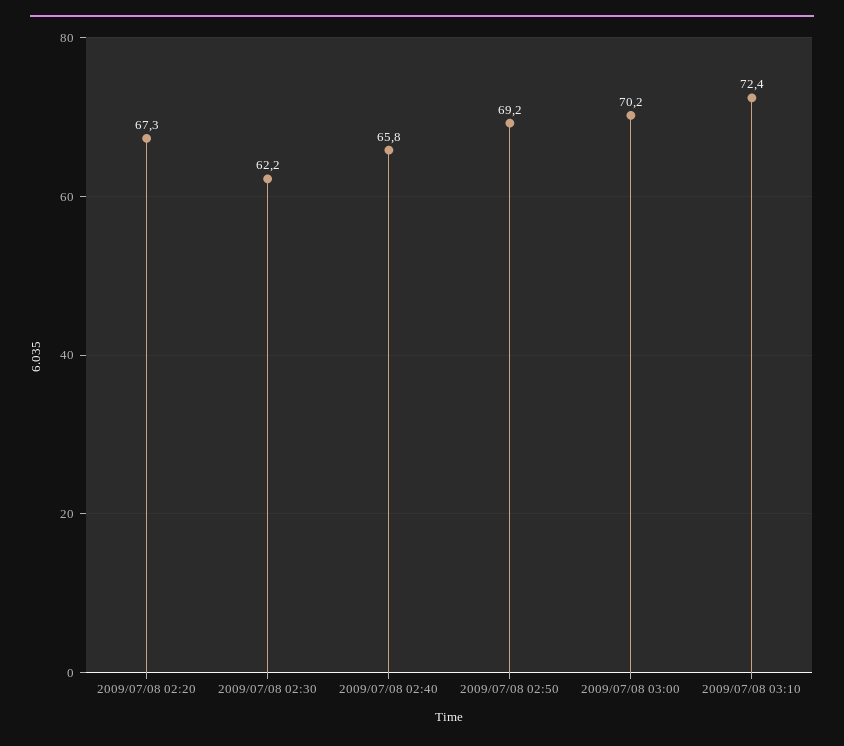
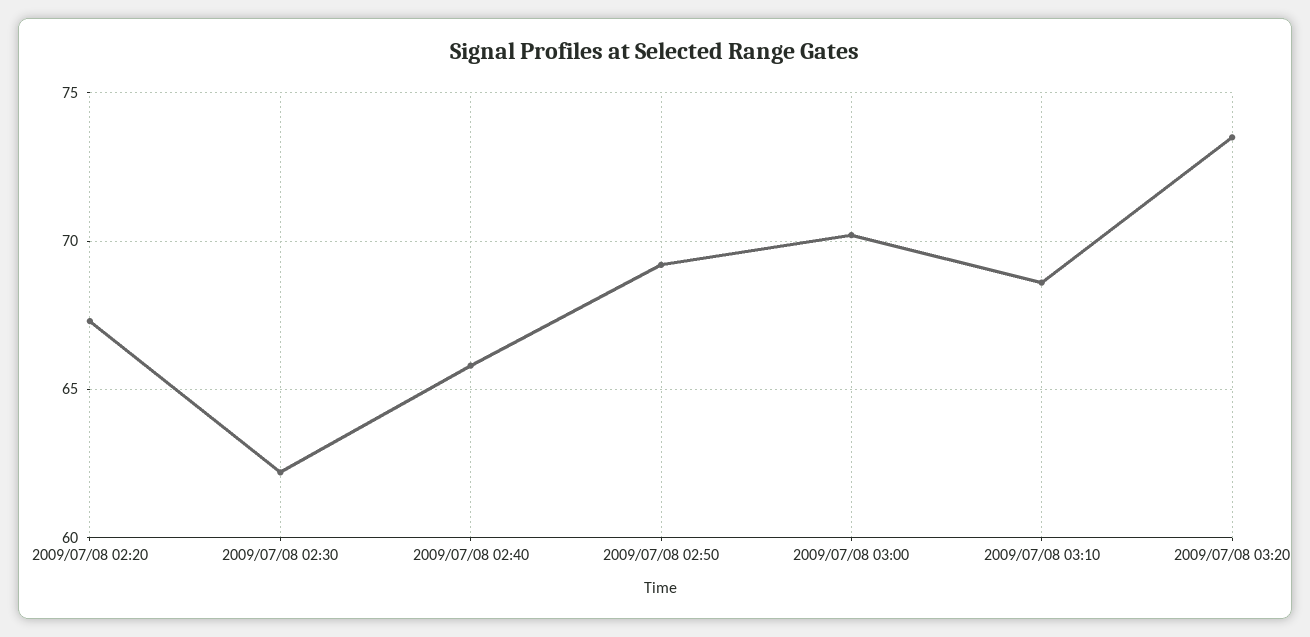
2009/07/08 03:10: 72.4 -> 68.5
2009/07/08 03:20: none -> 73.5

